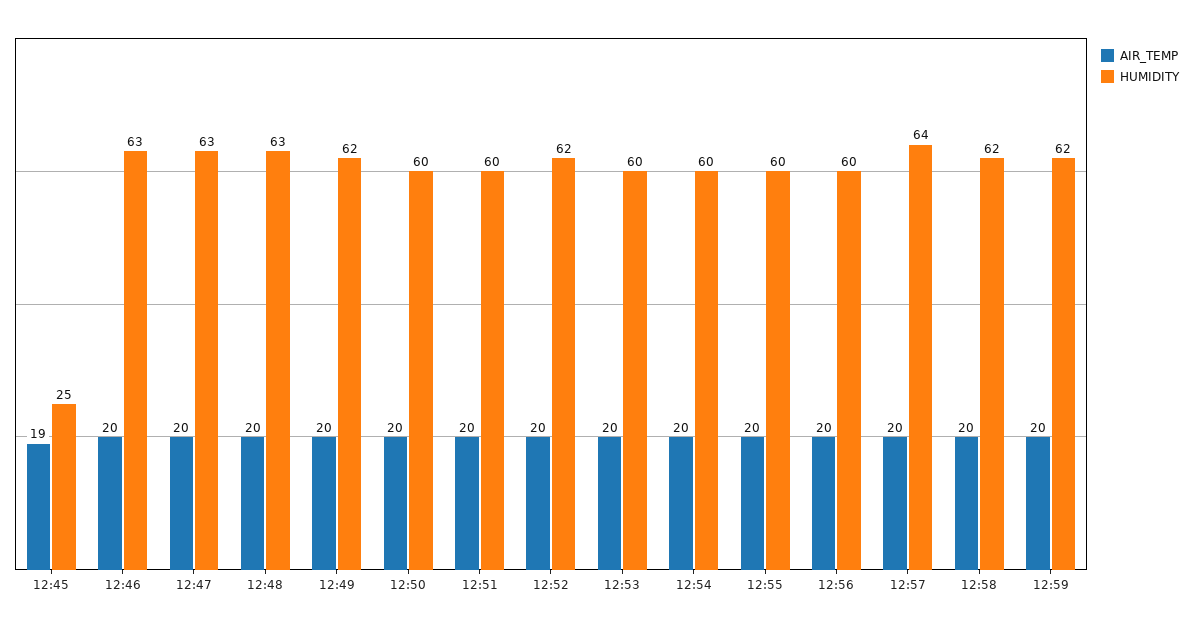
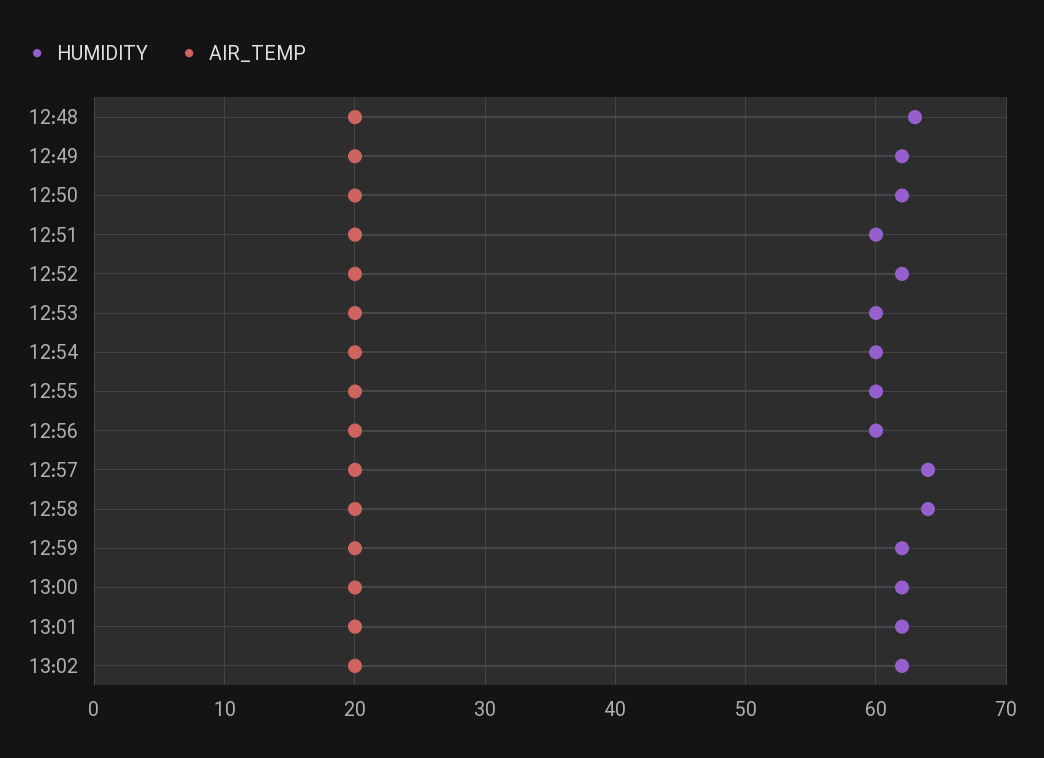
AIR_TEMP, 12:45: 19 -> none
HUMIDITY, 12:45: 25 -> none
AIR_TEMP, 12:46: 20 -> none
HUMIDITY, 12:46: 63 -> none
AIR_TEMP, 12:47: 20 -> none
HUMIDITY, 12:47: 63 -> none
HUMIDITY, 12:50: 60 -> 62
HUMIDITY, 12:58: 62 -> 64
HUMIDITY, 13:00: none -> 62
AIR_TEMP, 13:00: none -> 20
HUMIDITY, 13:01: none -> 62
AIR_TEMP, 13:01: none -> 20
HUMIDITY, 13:02: none -> 62
AIR_TEMP, 13:02: none -> 20

